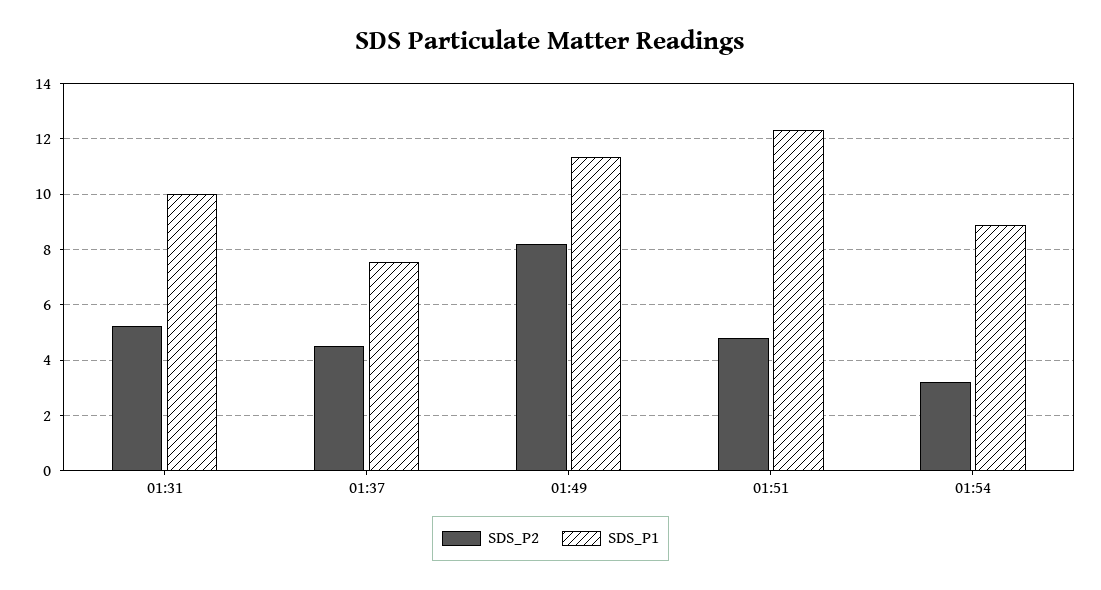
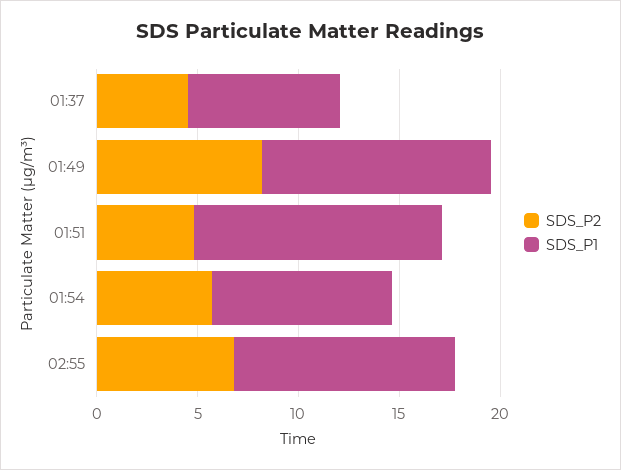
SDS_P2, 01:31: 5.25 -> none
SDS_P1, 01:31: 10 -> none
SDS_P2, 01:54: 3.25 -> 6
SDS_P2, 02:55: none -> 7
SDS_P1, 02:55: none -> 11

